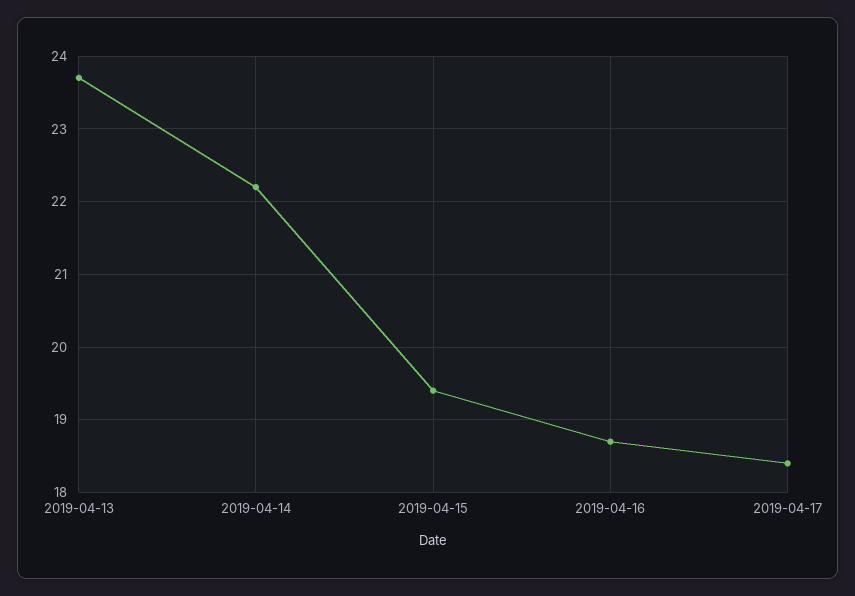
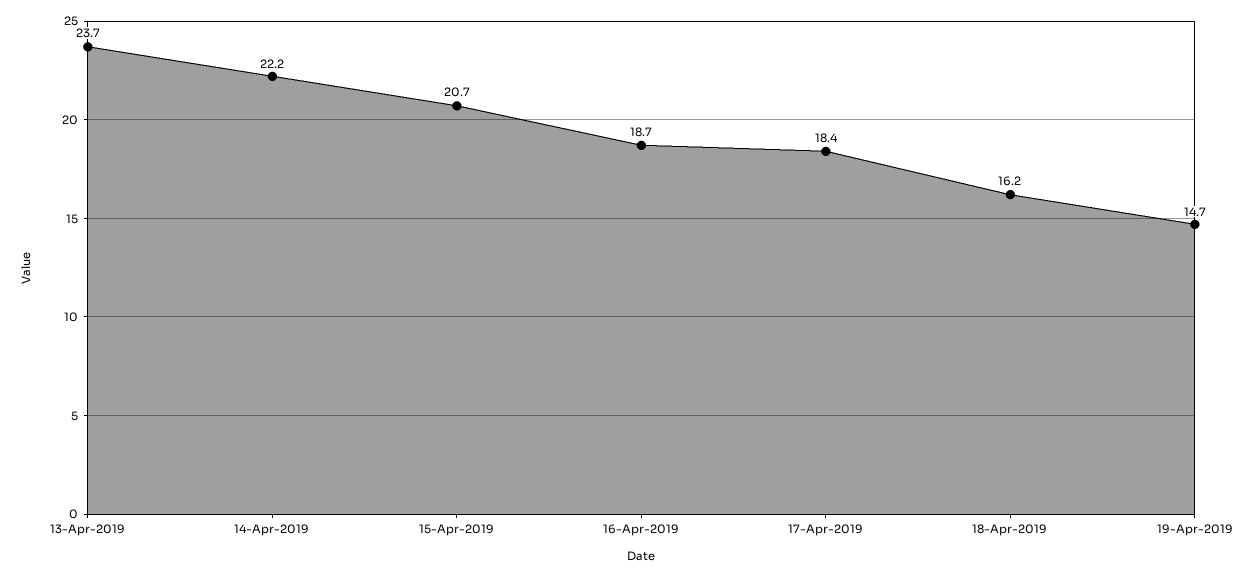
2019-04-15: 19.4 -> 20.7
18-Apr-2019: none -> 16.2
19-Apr-2019: none -> 14.7

